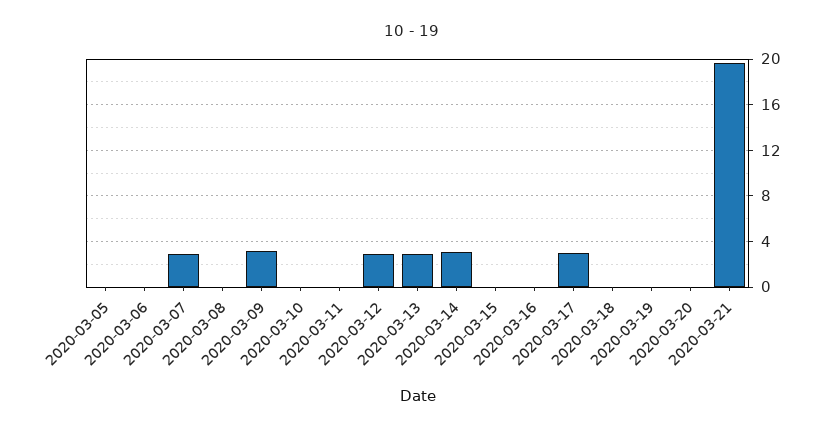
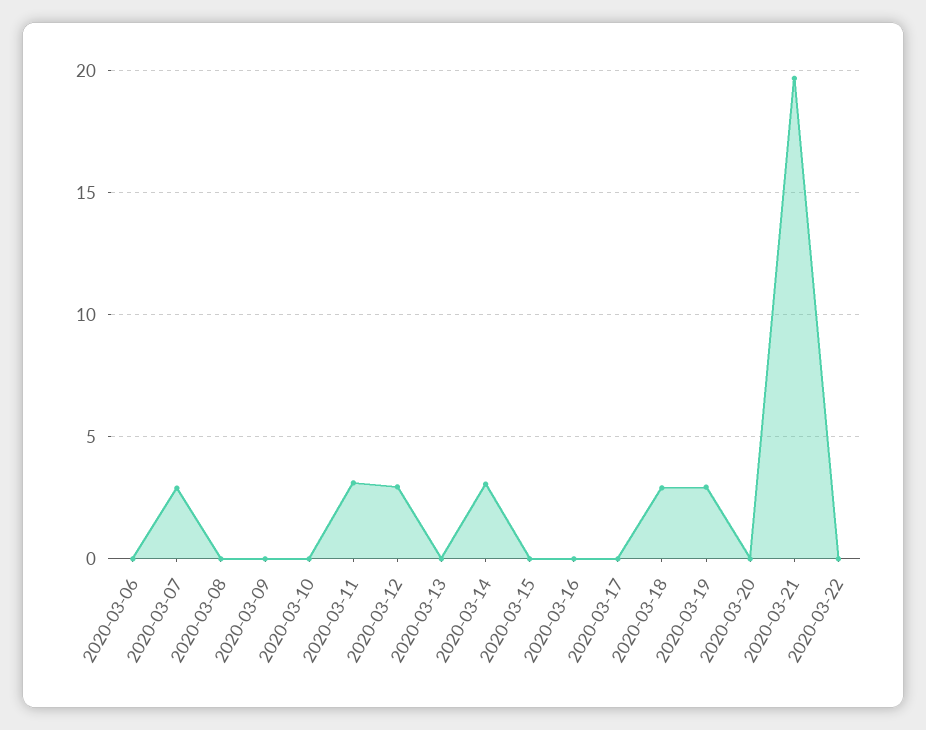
2020-03-05: 0 -> none
2020-03-09: 3 -> 0
2020-03-11: 0 -> 3
2020-03-13: 3 -> 0
2020-03-17: 3 -> 0
2020-03-18: 0 -> 3
2020-03-19: 0 -> 3
2020-03-22: none -> 0

